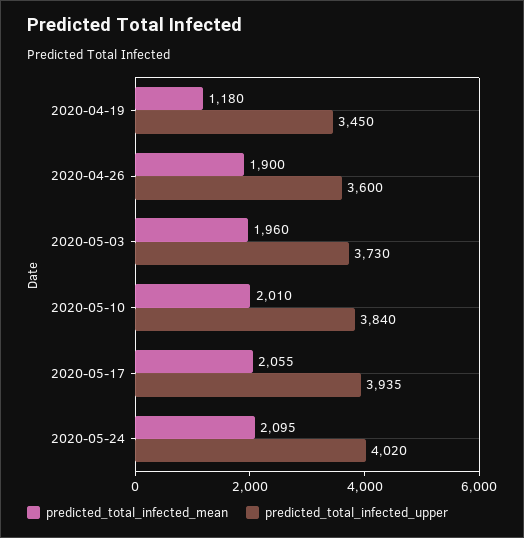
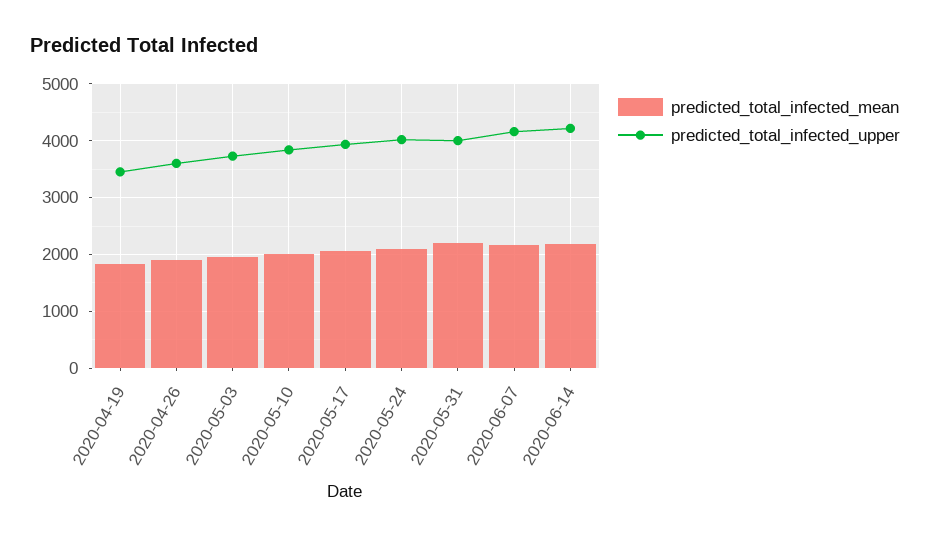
predicted_total_infected_mean, 2020-04-19: 1180 -> 1800
predicted_total_infected_mean, 2020-05-31: none -> 2200
predicted_total_infected_upper, 2020-05-31: none -> 4000
predicted_total_infected_mean, 2020-06-07: none -> 2200
predicted_total_infected_upper, 2020-06-07: none -> 4200
predicted_total_infected_mean, 2020-06-14: none -> 2200
predicted_total_infected_upper, 2020-06-14: none -> 4200

